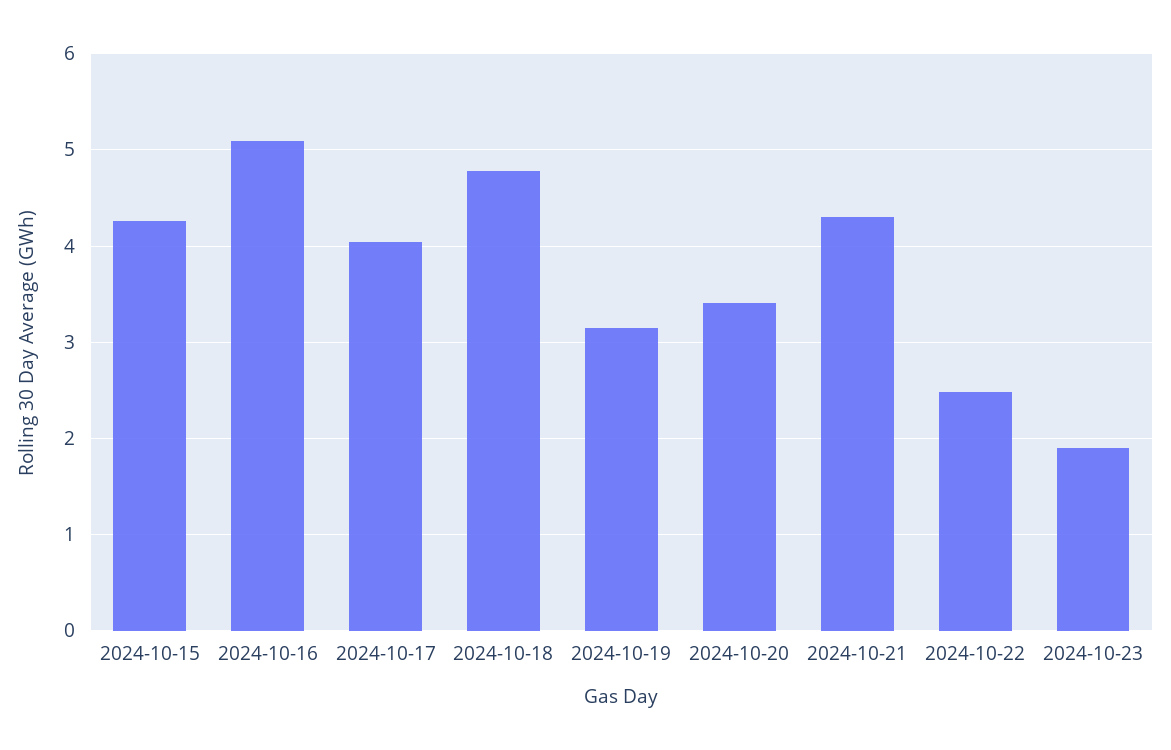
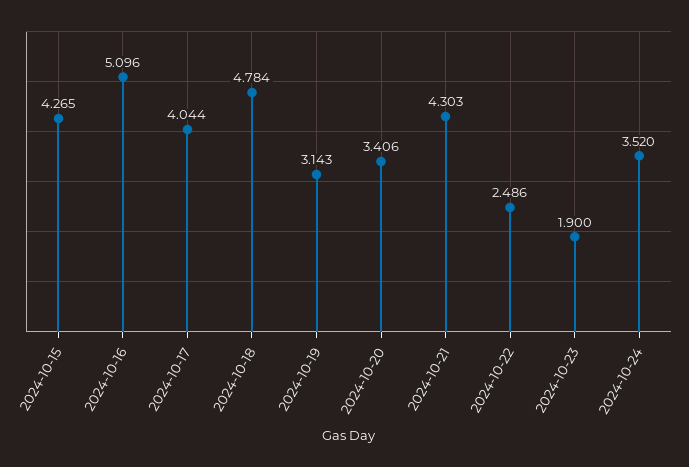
2024-10-24: none -> 3.52

